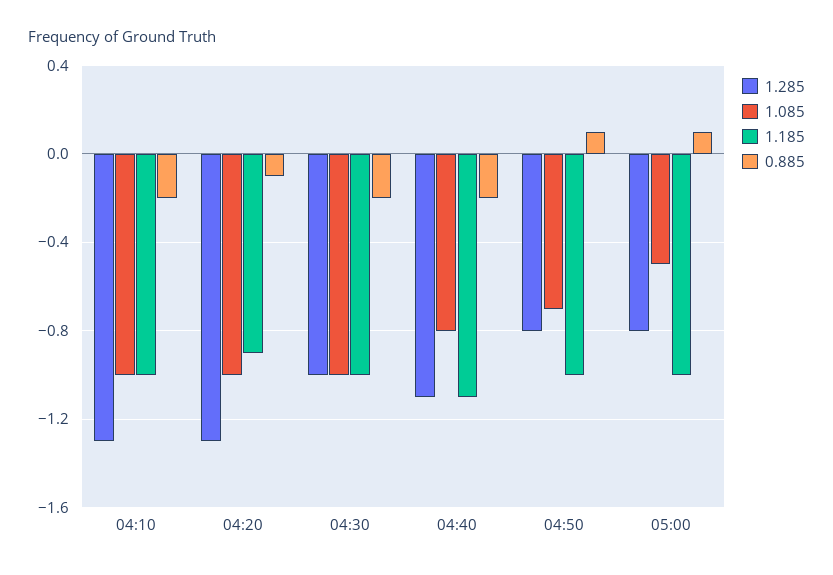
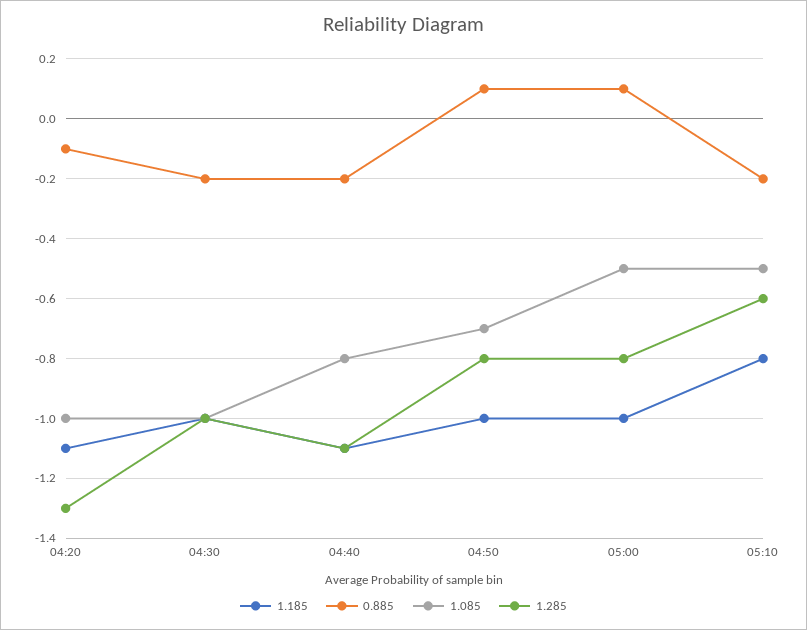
1.285, 04:10: -1.3 -> none
1.085, 04:10: -1 -> none
1.185, 04:10: -1 -> none
0.885, 04:10: -0.2 -> none
1.185, 04:20: -0.9 -> -1.1
1.185, 05:10: none -> -0.8
0.885, 05:10: none -> -0.2
1.085, 05:10: none -> -0.5
1.285, 05:10: none -> -0.6

